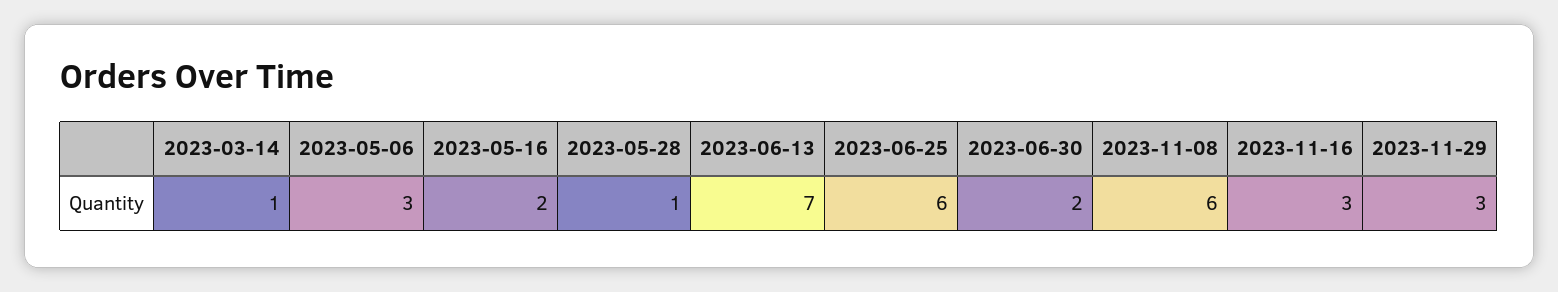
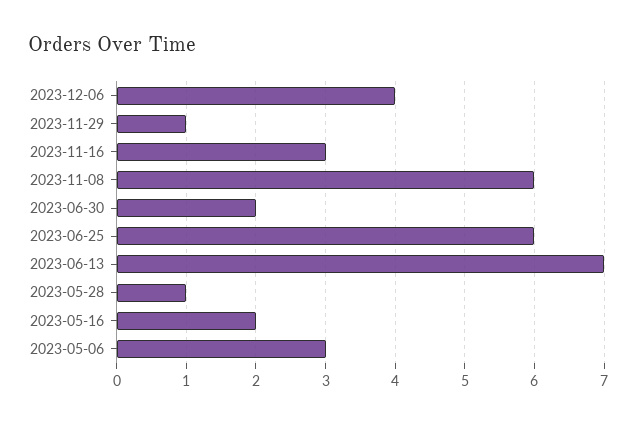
2023-03-14: 1 -> none
2023-11-29: 3 -> 1
2023-12-06: none -> 4

